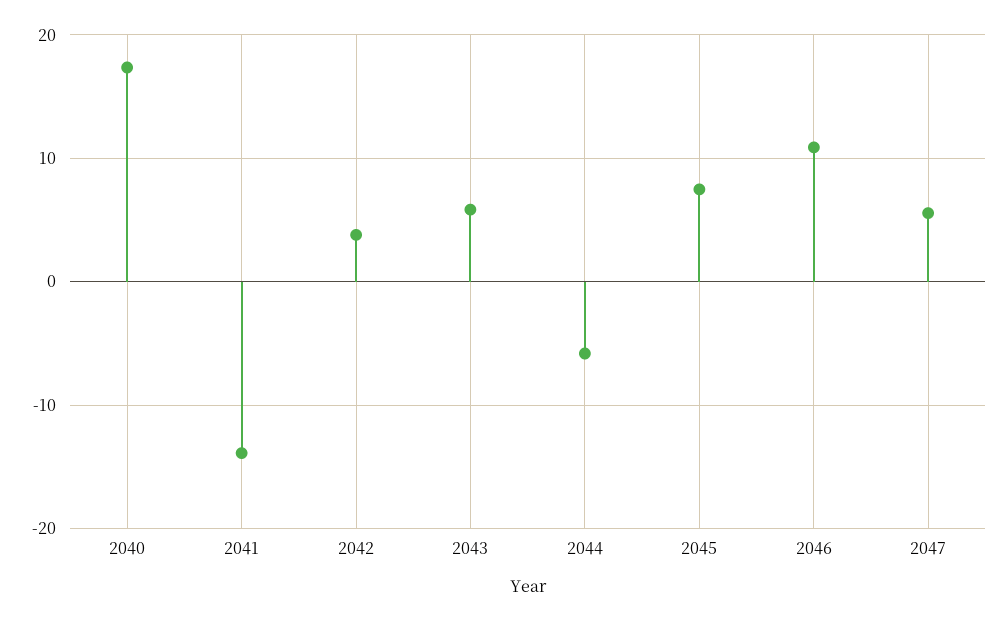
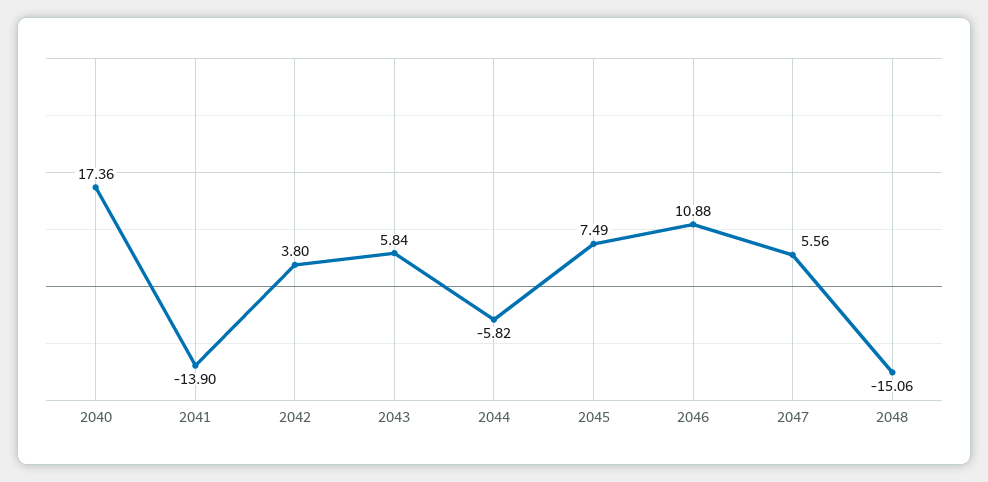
2048: none -> -15.06

